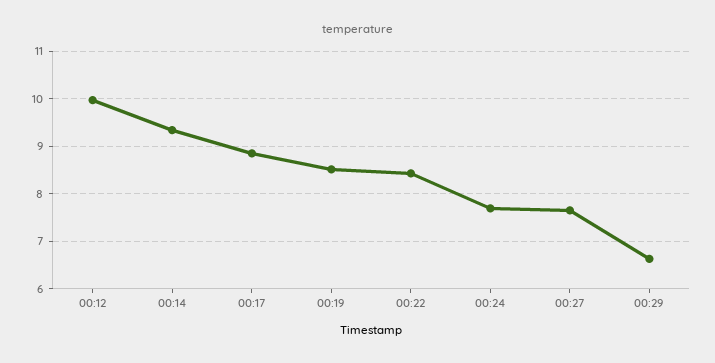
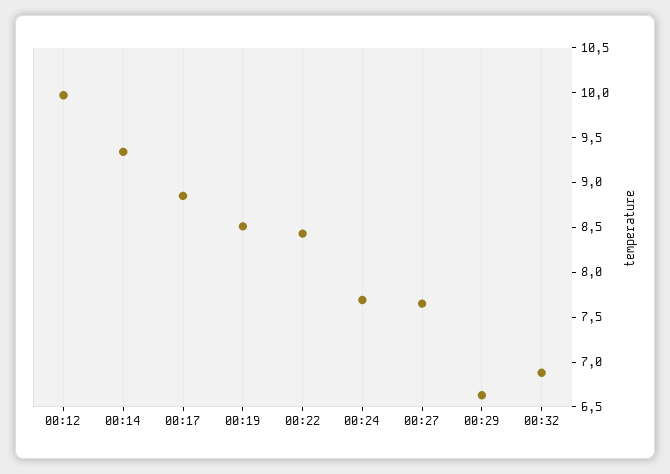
00:32: none -> 6.9

